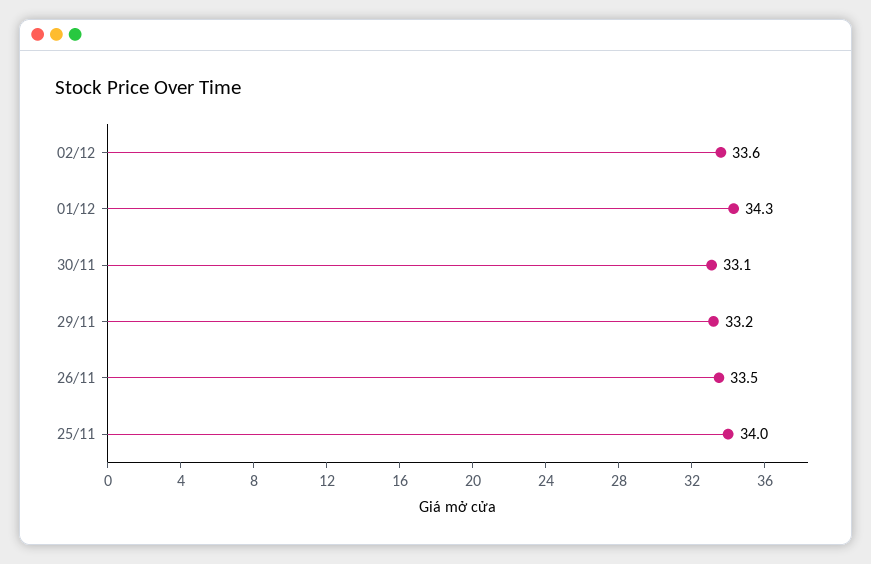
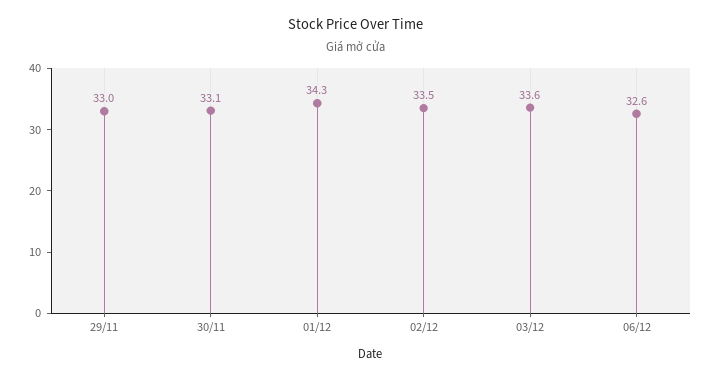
02/12: 33.6 -> 33.5
29/11: 33.2 -> 33
26/11: 33.5 -> none
25/11: 34 -> none
03/12: none -> 33.6
06/12: none -> 32.6

